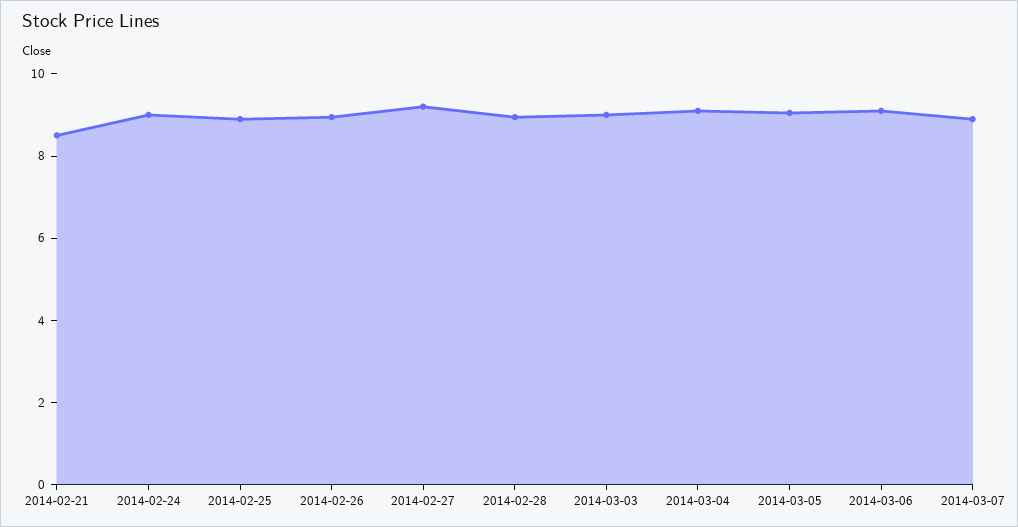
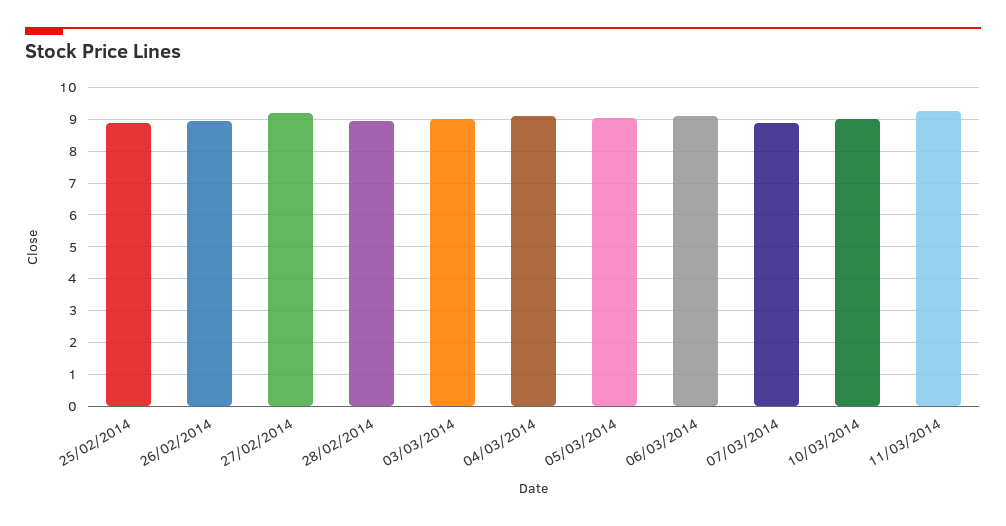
2014-02-21: 8.5 -> none
2014-02-24: 9 -> none
10/03/2014: none -> 9
11/03/2014: none -> 9.2

